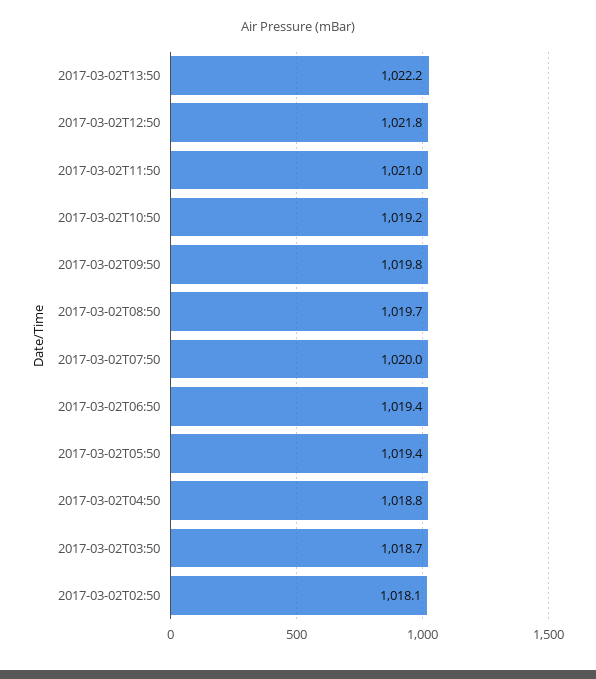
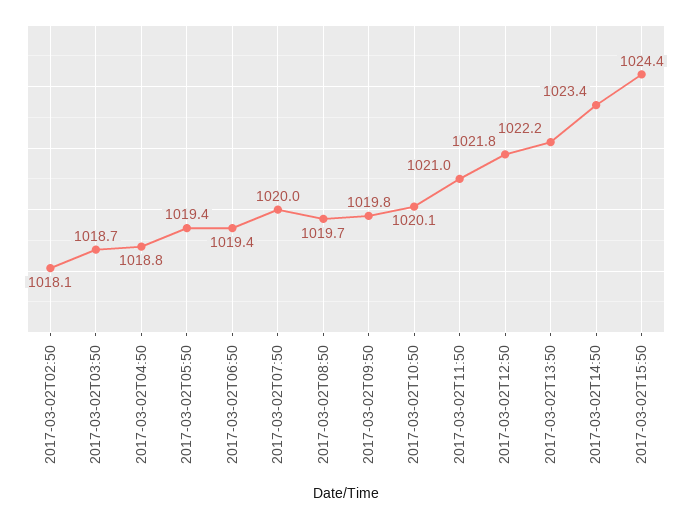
2017-03-02T10:50: 1019.2 -> 1020.1
2017-03-02T14:50: none -> 1023.4
2017-03-02T15:50: none -> 1024.4

